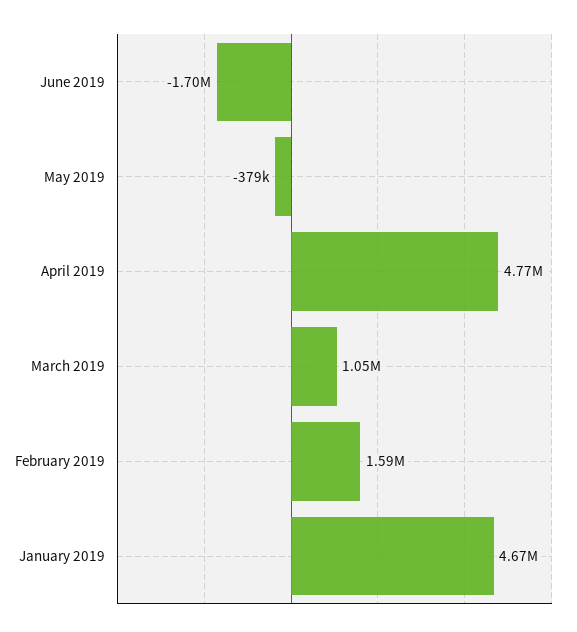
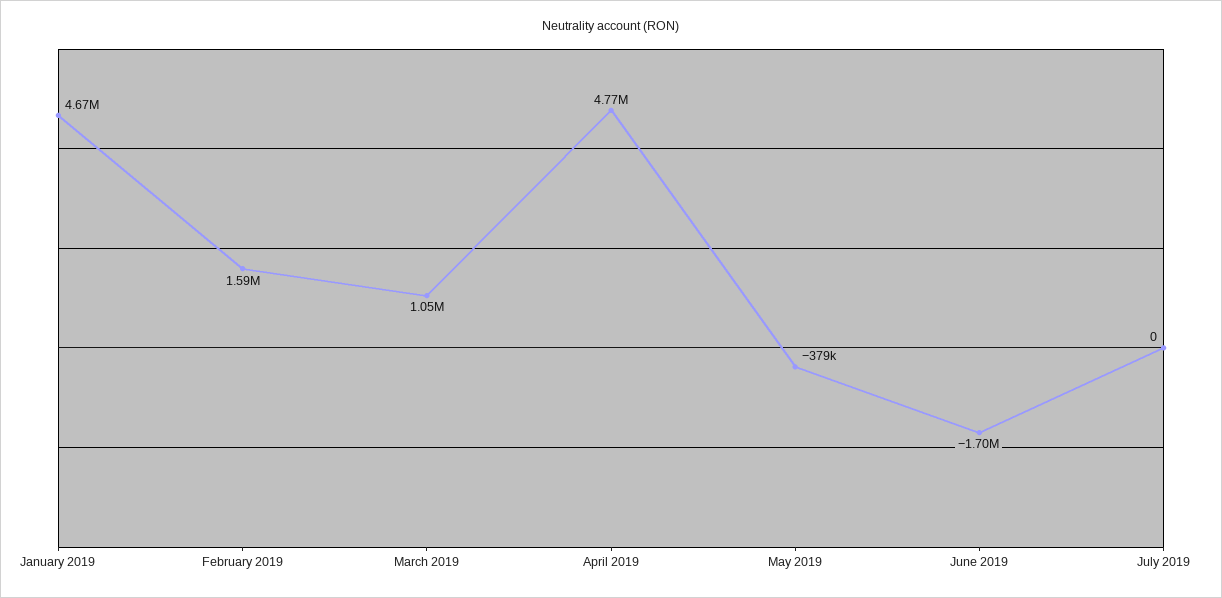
July 2019: none -> 0

